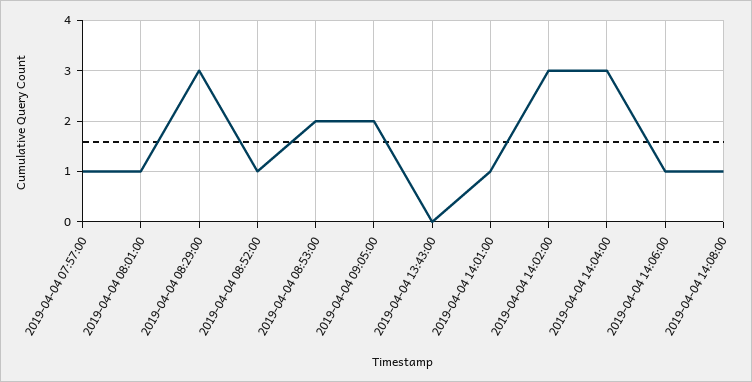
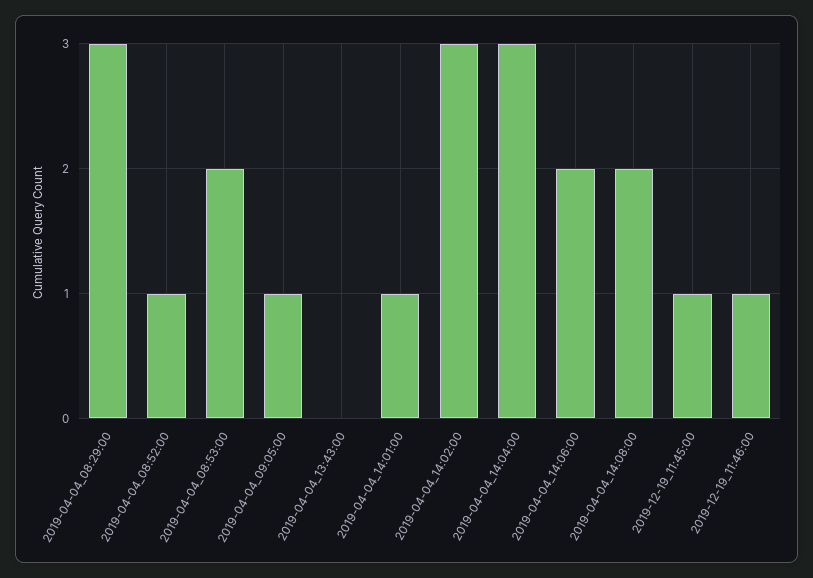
2019-04-04 07:57:00: 1 -> none
2019-04-04 08:01:00: 1 -> none
2019-04-04 09:05:00: 2 -> 1
2019-04-04 14:06:00: 1 -> 2
2019-04-04 14:08:00: 1 -> 2
2019-12-19_11:45:00: none -> 1
2019-12-19_11:46:00: none -> 1

